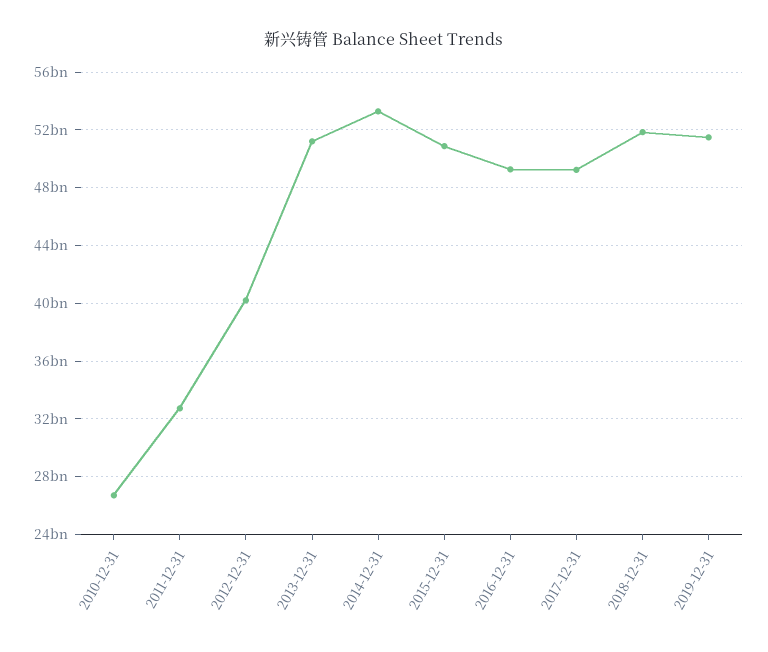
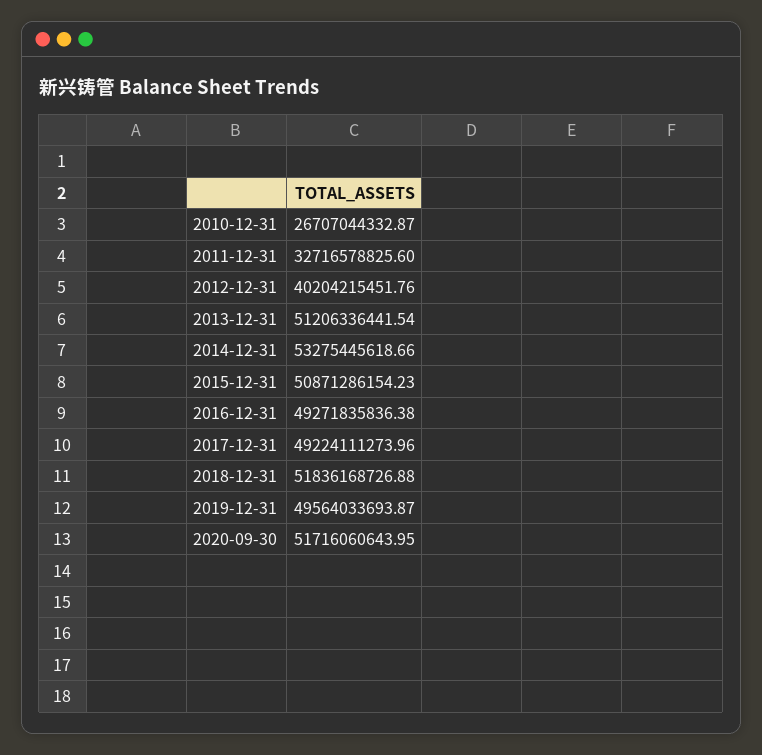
2019-12-31: 51500000000 -> 49564033693.87
2020-09-30: none -> 51716060643.95

